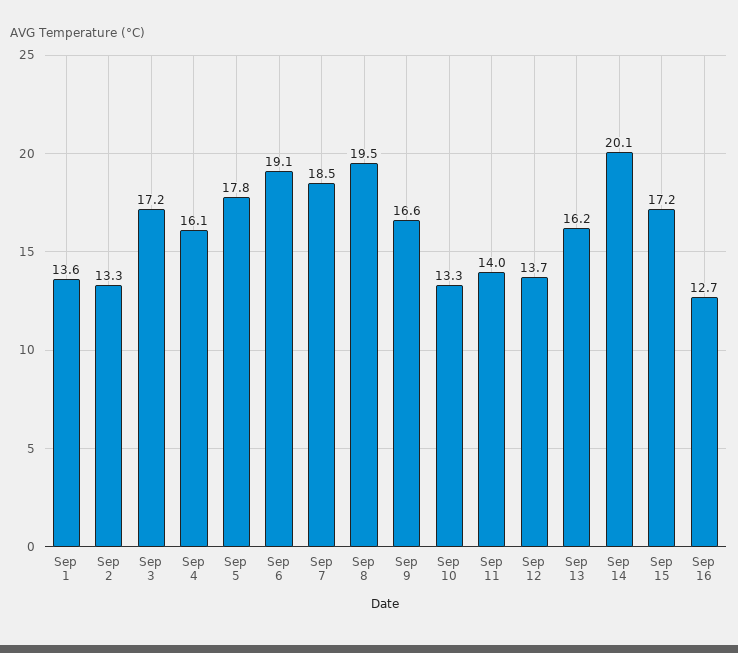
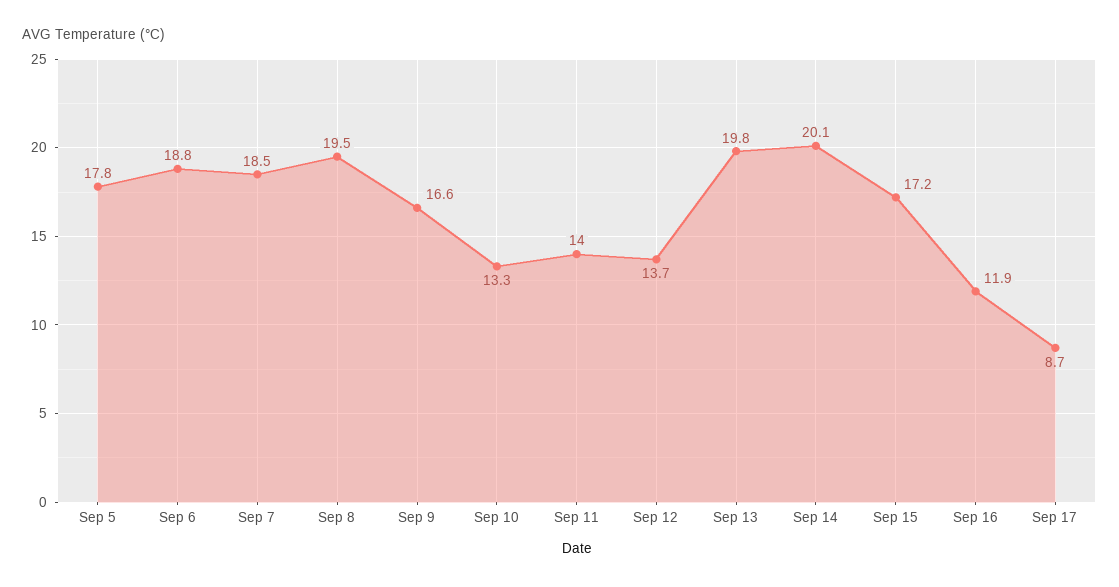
Sep 1: 13.6 -> none
Sep 2: 13.3 -> none
Sep 3: 17.2 -> none
Sep 4: 16.1 -> none
Sep 6: 19.1 -> 18.8
Sep 13: 16.2 -> 19.8
Sep 16: 12.7 -> 11.9
Sep 17: none -> 8.7

